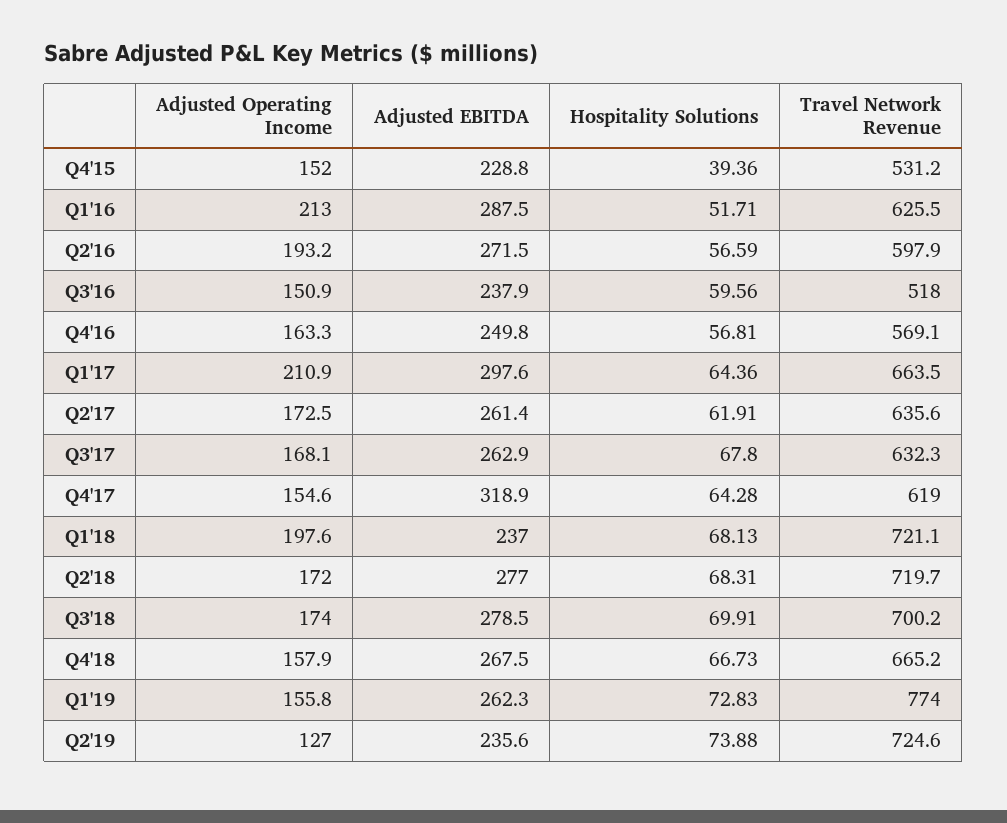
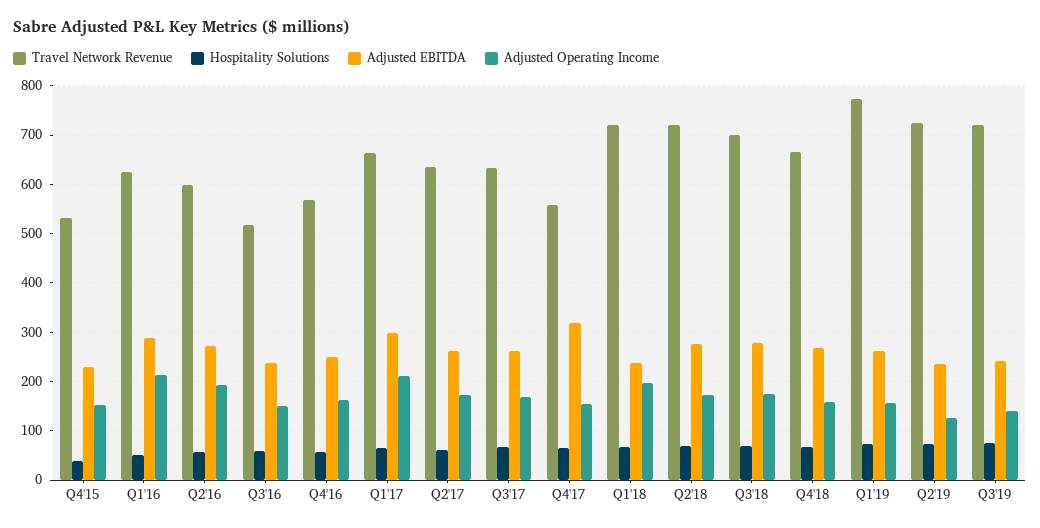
Travel Network Revenue, Q4'17: 619 -> 560
Travel Network Revenue, Q3'19: none -> 720
Hospitality Solutions, Q3'19: none -> 80
Adjusted EBITDA, Q3'19: none -> 240
Adjusted Operating Income, Q3'19: none -> 140

